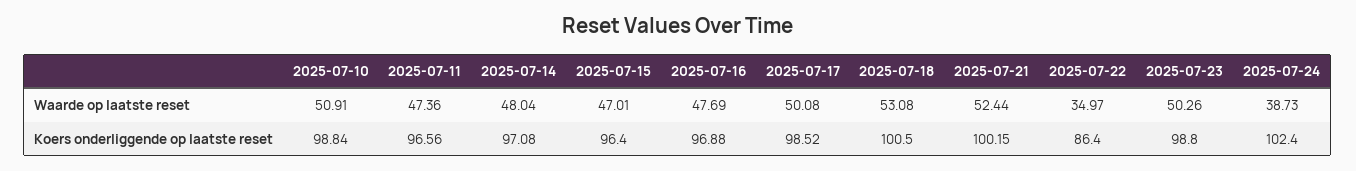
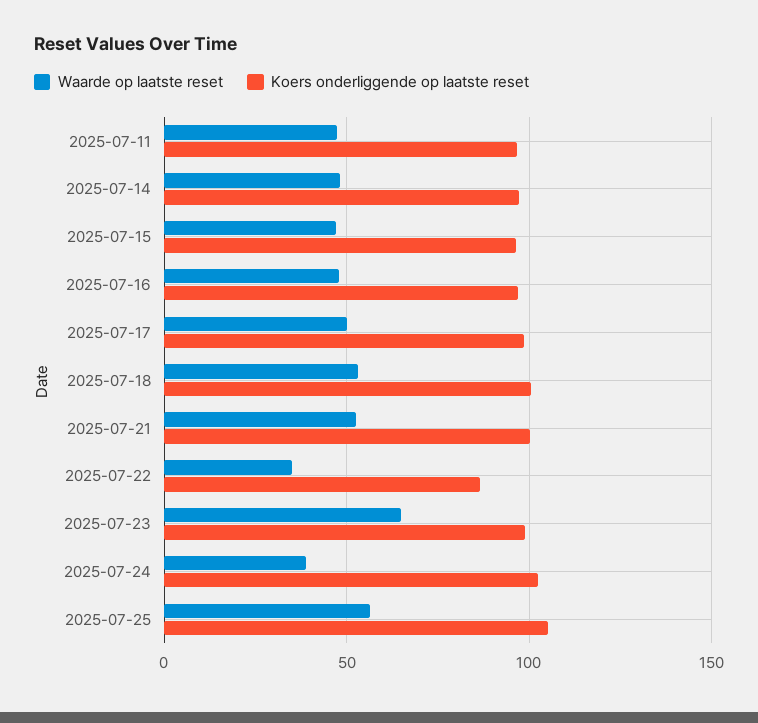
Waarde op laatste reset, 2025-07-10: 50.91 -> none
Waarde op laatste reset, 2025-07-23: 50.26 -> 65
Koers onderliggende op laatste reset, 2025-07-10: 98.84 -> none
Waarde op laatste reset, 2025-07-25: none -> 55
Koers onderliggende op laatste reset, 2025-07-25: none -> 105

